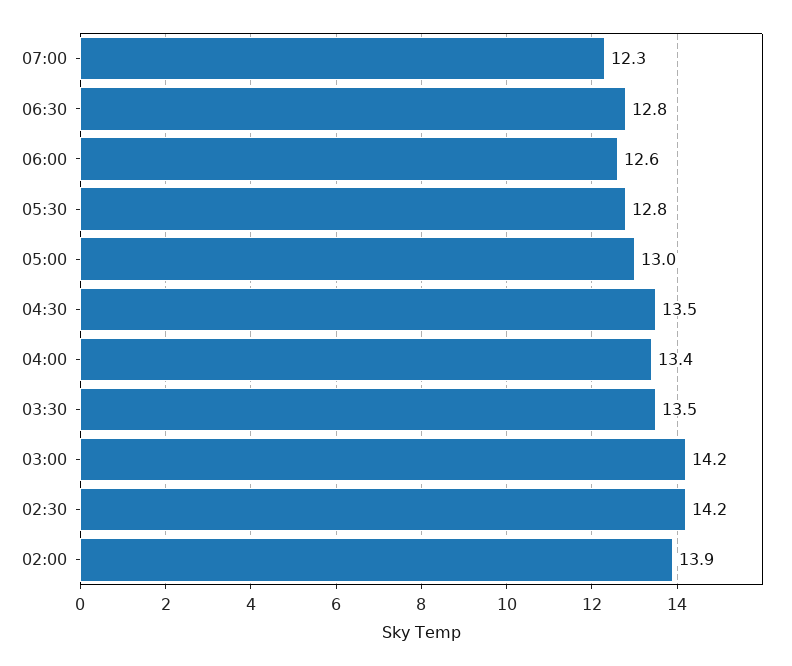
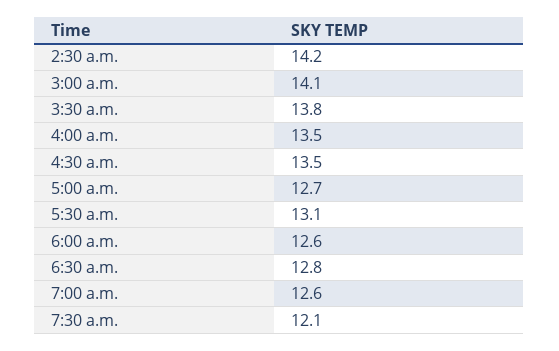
07:00: 12.3 -> 12.6
05:30: 12.8 -> 13.1
05:00: 13 -> 12.7
04:00: 13.4 -> 13.5
03:30: 13.5 -> 13.8
03:00: 14.2 -> 14.1
02:00: 13.9 -> none
7:30 a.m.: none -> 12.1

